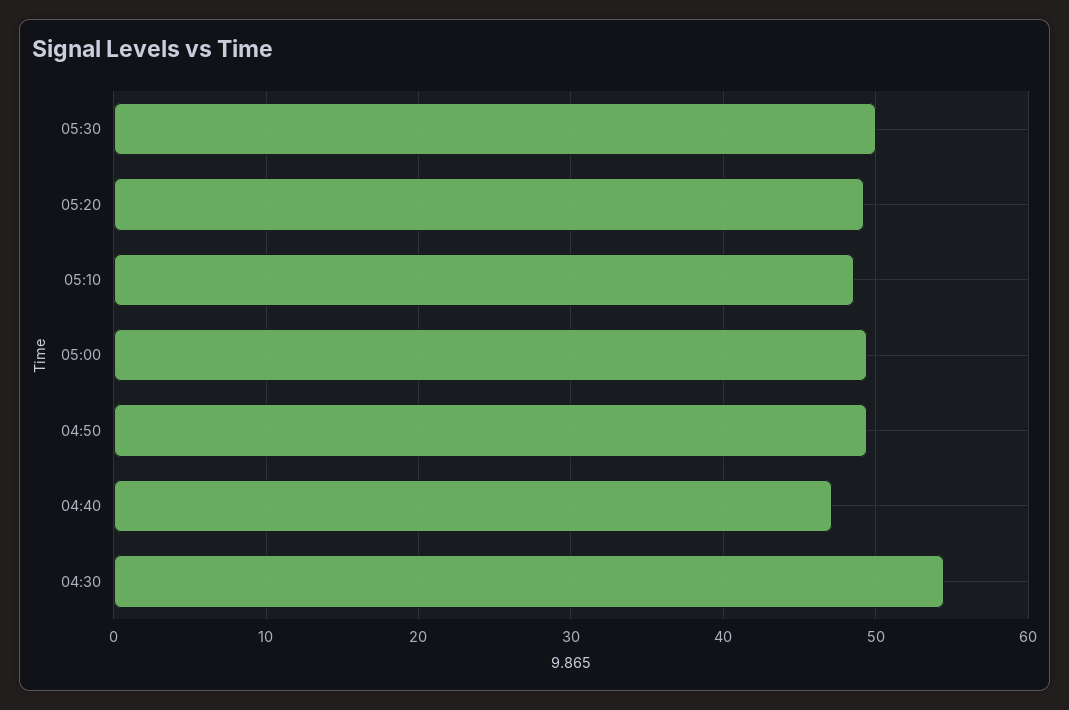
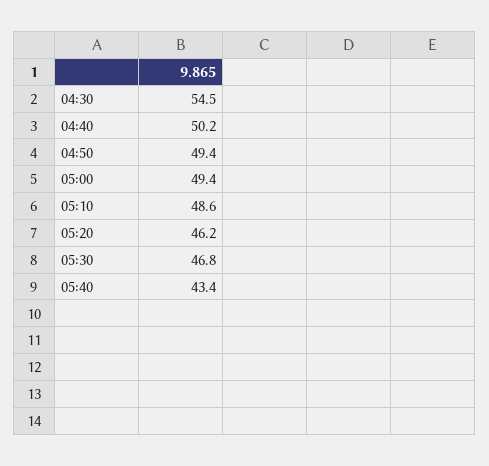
05:30: 50 -> 46.8
05:20: 49 -> 46.2
04:40: 47 -> 50.2
05:40: none -> 43.4

